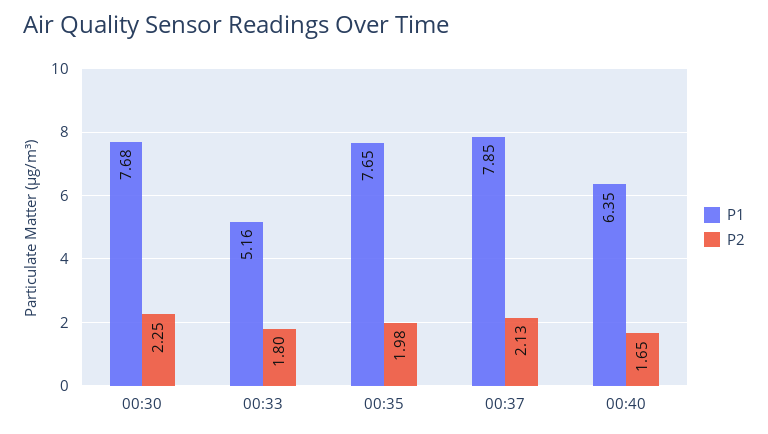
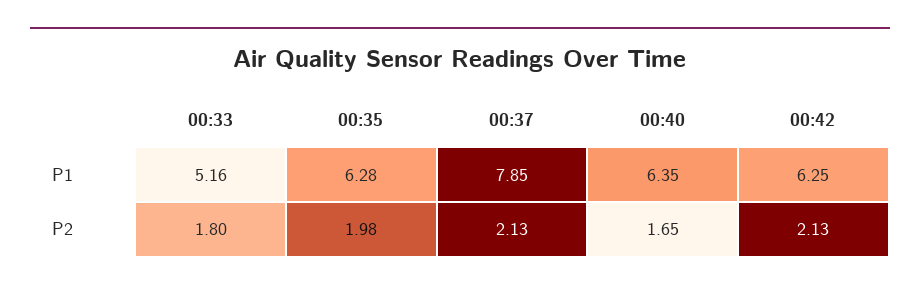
P1, 00:30: 7.68 -> none
P2, 00:30: 2.25 -> none
P1, 00:35: 7.65 -> 6.28
P1, 00:42: none -> 6.25
P2, 00:42: none -> 2.13

